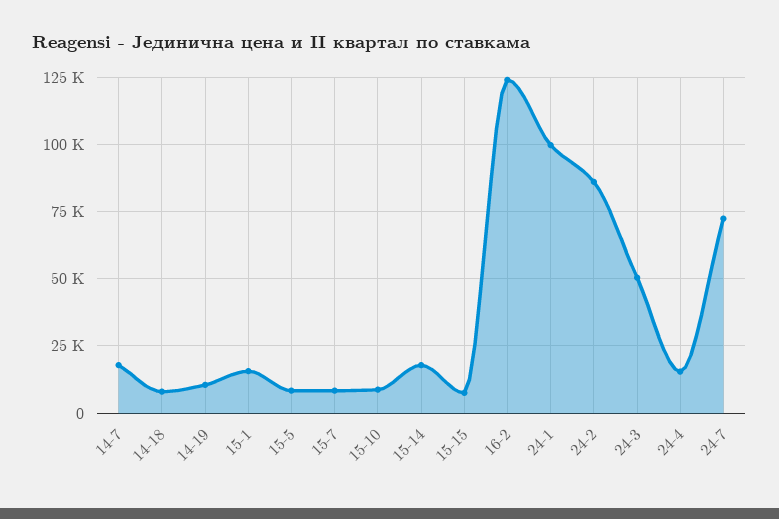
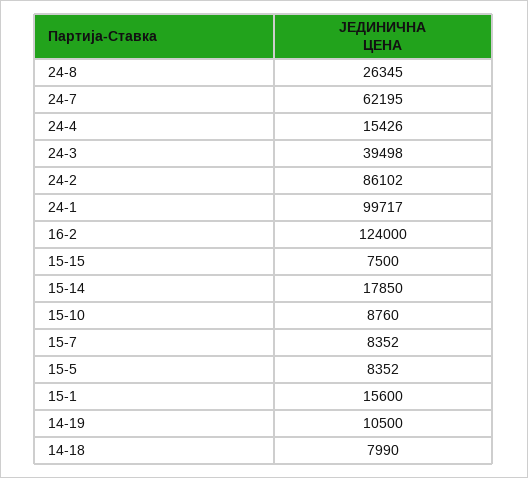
14-7: 17500 -> none
24-3: 50000 -> 39498
24-7: 72500 -> 62195
24-8: none -> 26345

